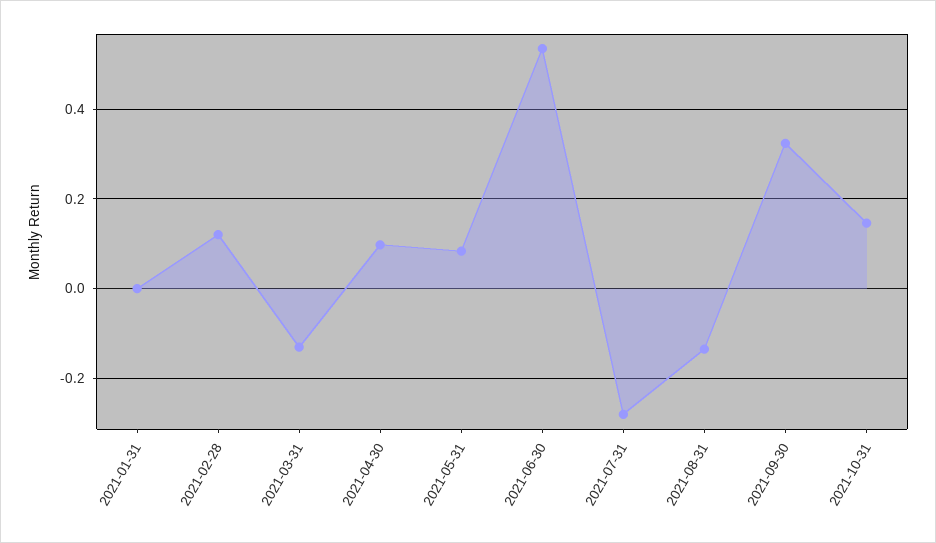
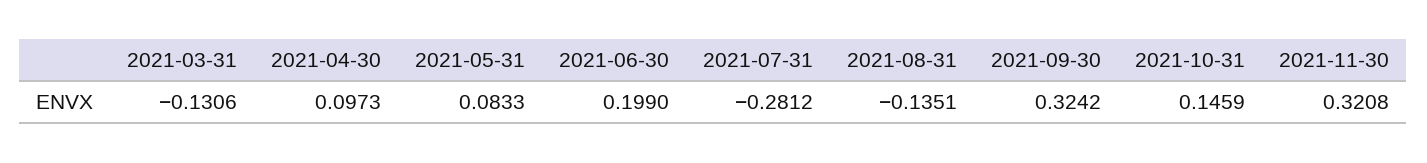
2021-01-31: 0 -> none
2021-02-28: 0.12 -> none
2021-06-30: 0.54 -> 0.199
2021-11-30: none -> 0.3208

